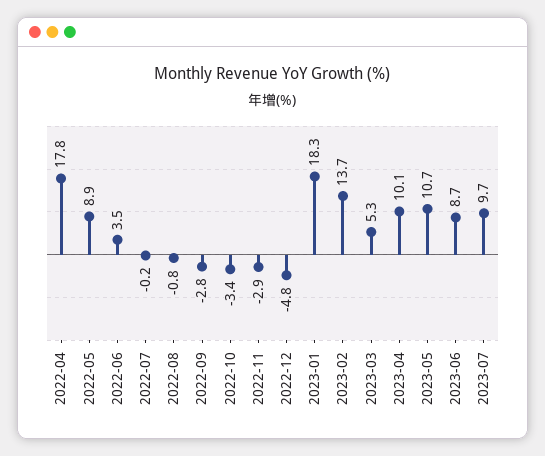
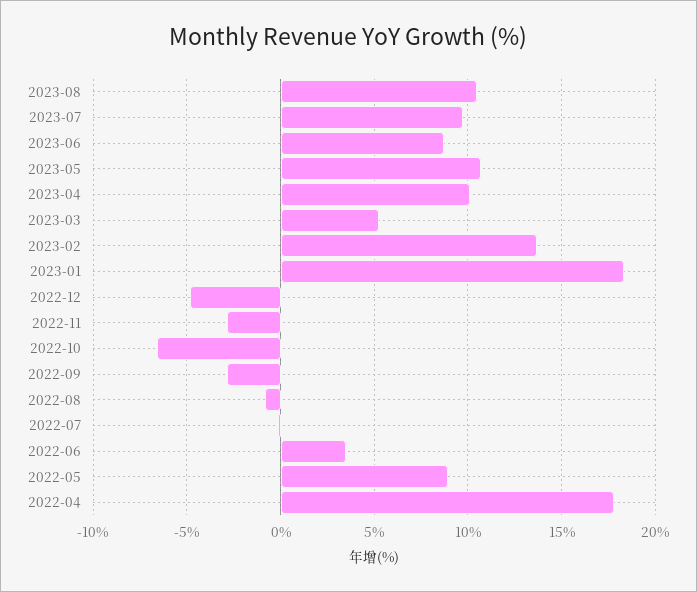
2022-10: -3.4 -> -6.5
2023-08: none -> 10.5

